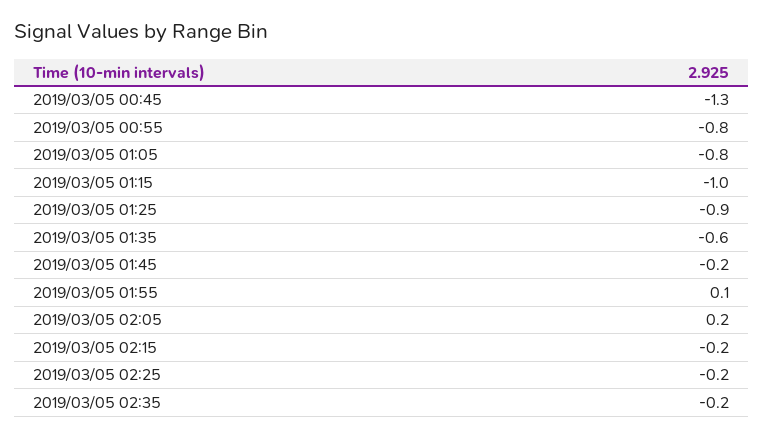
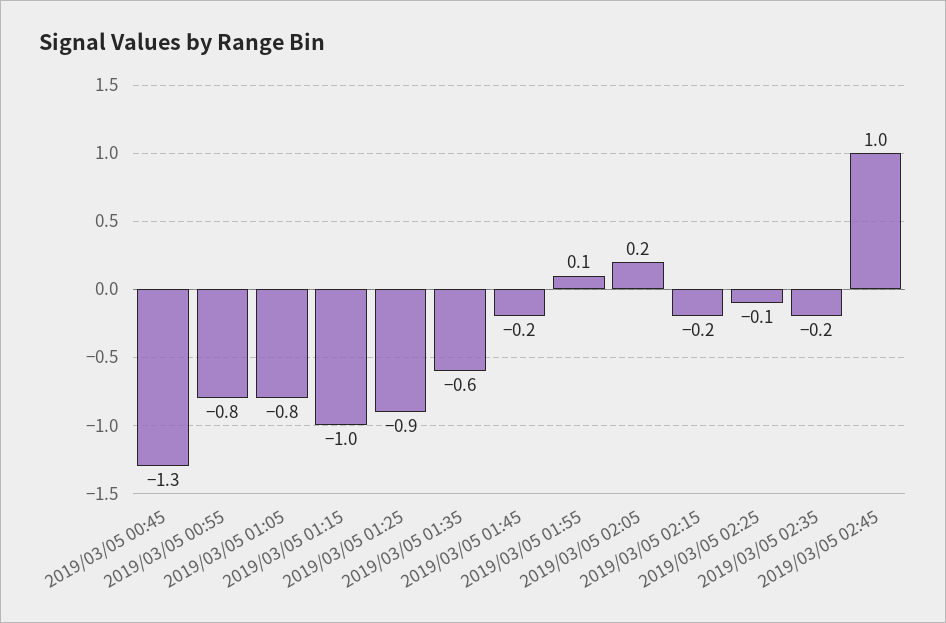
2019/03/05 02:25: -0.2 -> -0.1
2019/03/05 02:45: none -> 1

